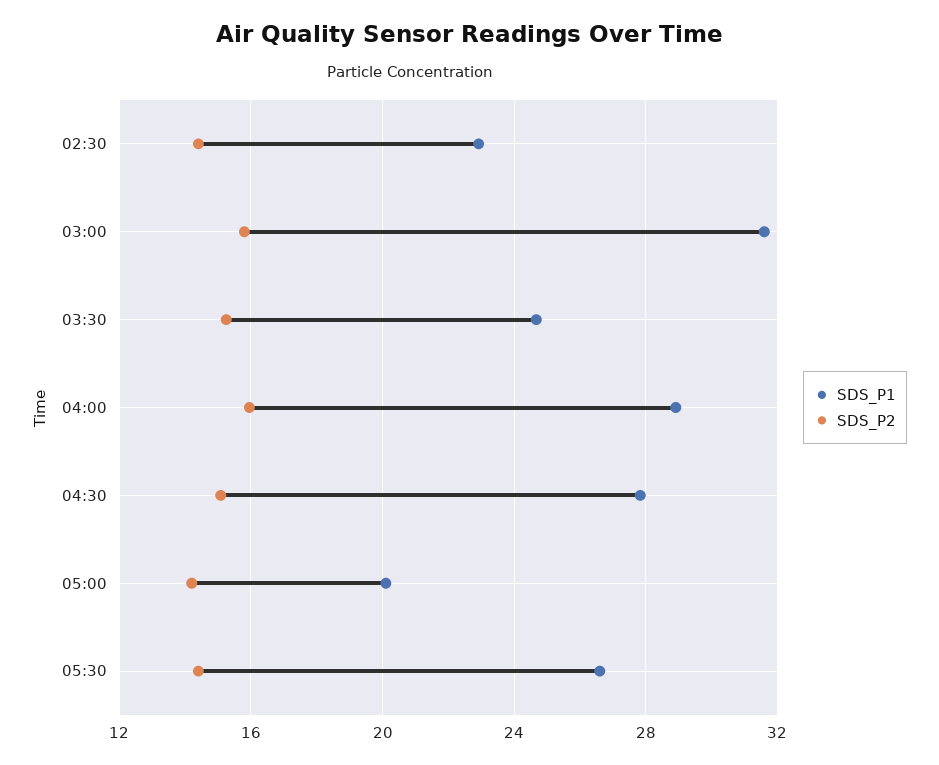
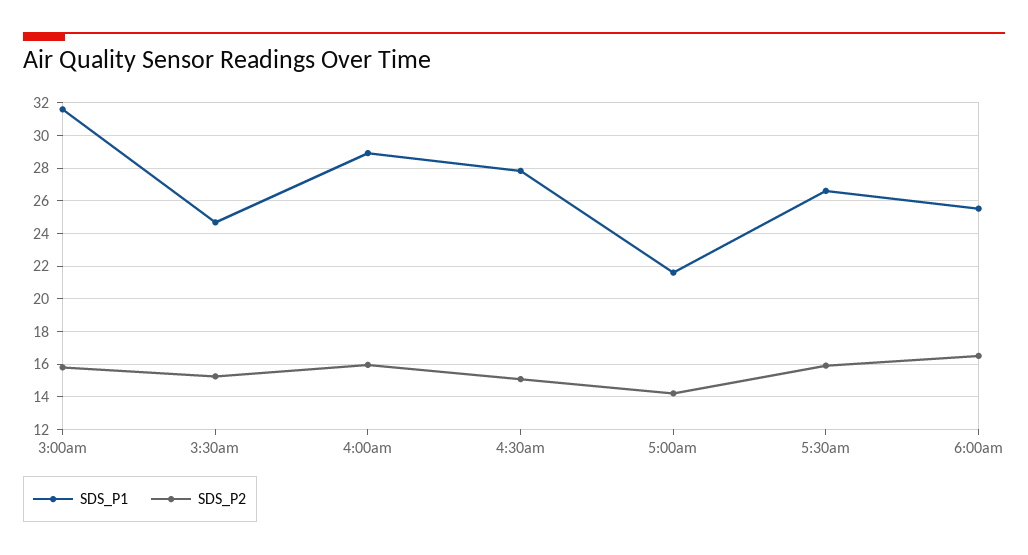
SDS_P1, 02:30: 23 -> none
SDS_P2, 02:30: 14.5 -> none
SDS_P1, 05:00: 20 -> 21.5
SDS_P2, 05:30: 14.5 -> 16
SDS_P1, 6:00am: none -> 25.5
SDS_P2, 6:00am: none -> 16.5

